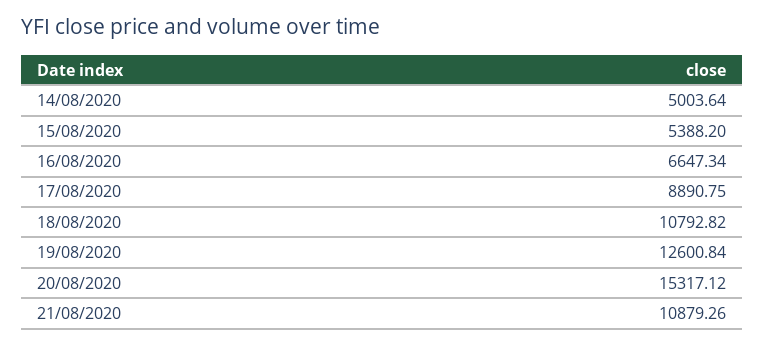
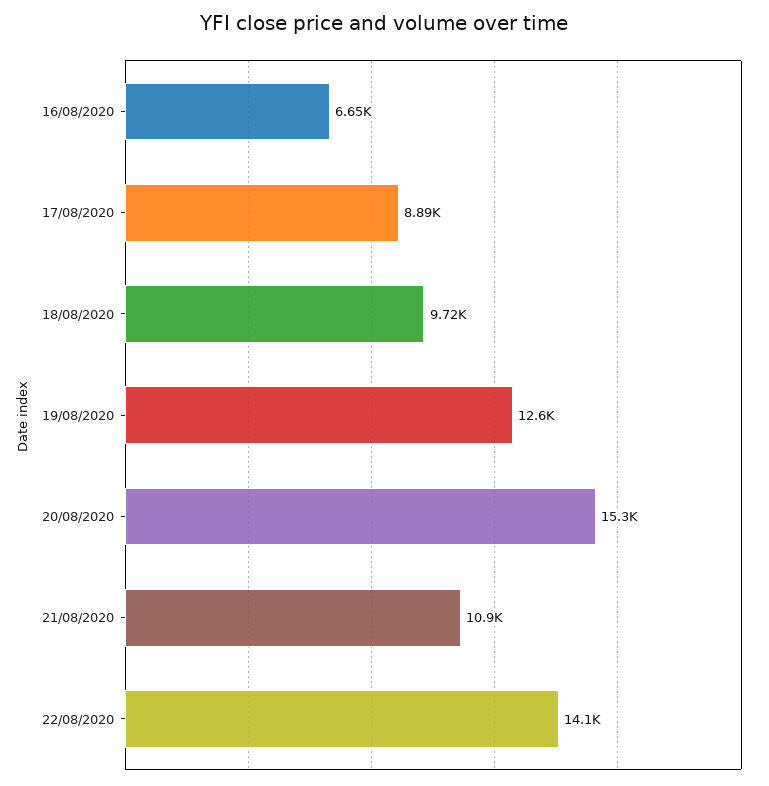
14/08/2020: 5003.64 -> none
15/08/2020: 5388.2 -> none
18/08/2020: 10792.82 -> 9720
22/08/2020: none -> 14100

